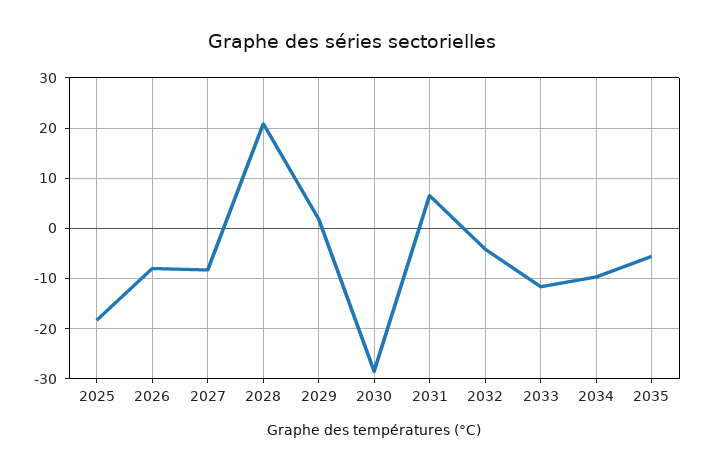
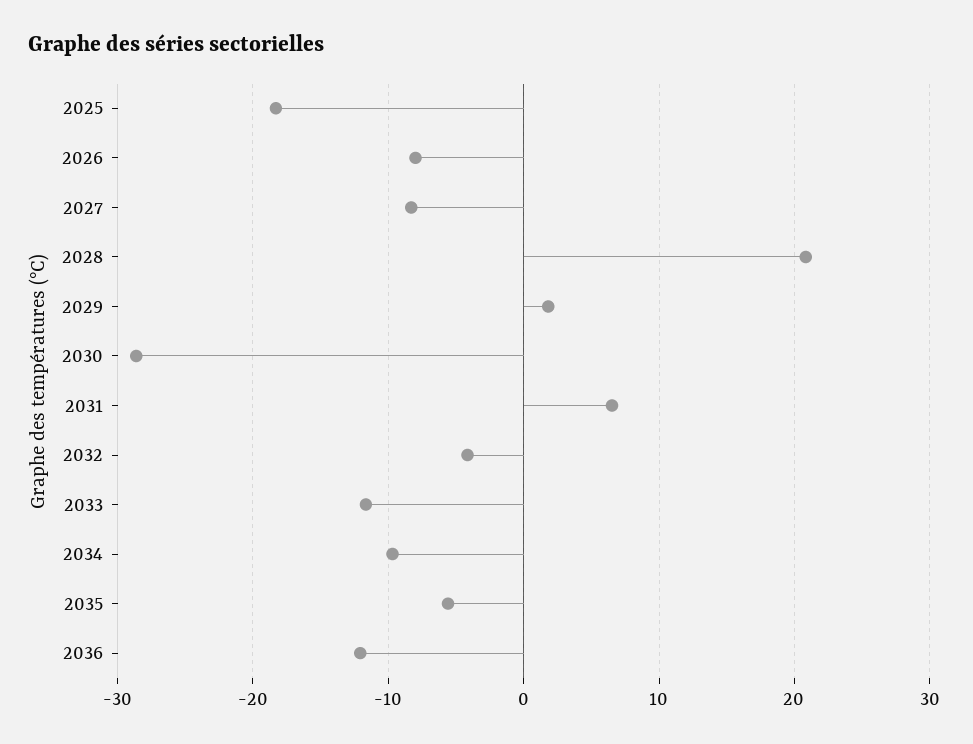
2036: none -> -12

